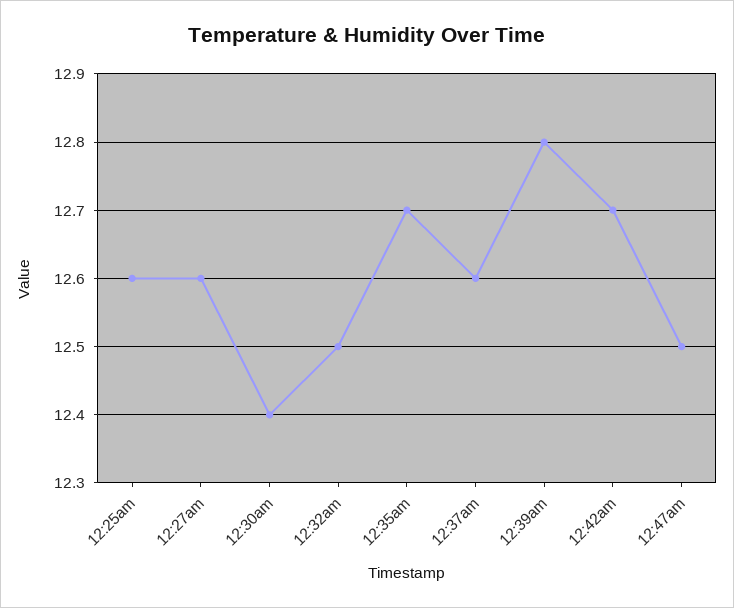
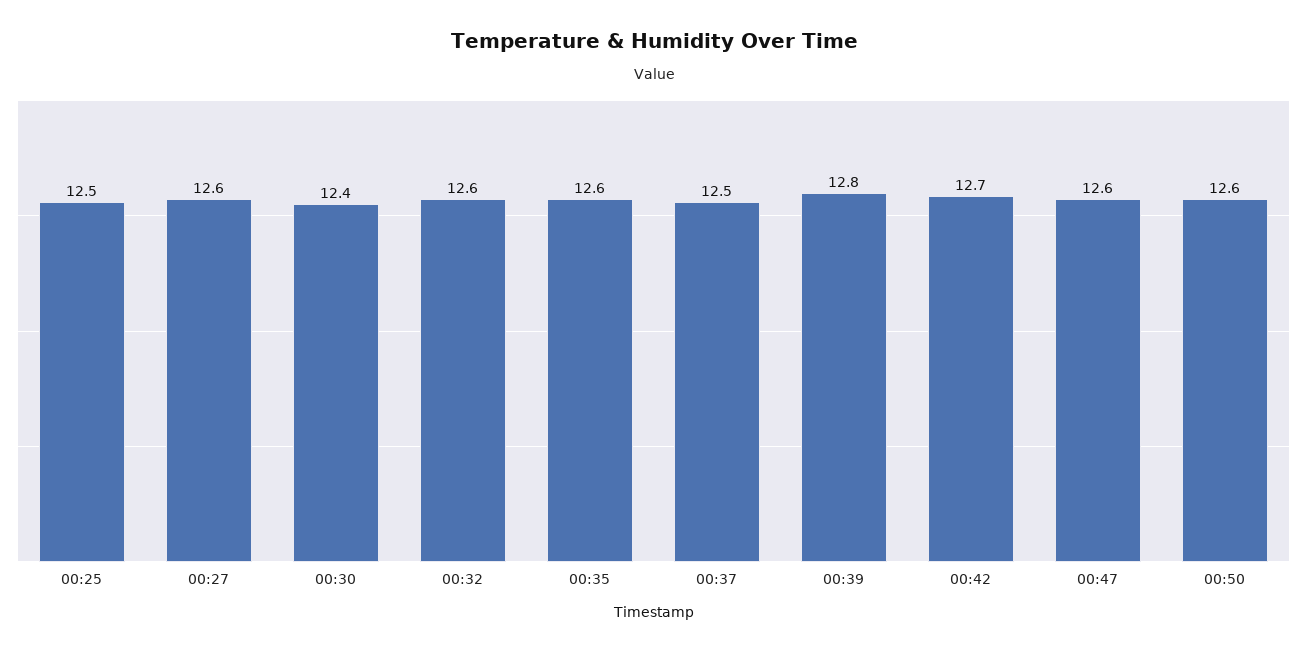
12:25am: 12.6 -> 12.5
12:32am: 12.5 -> 12.6
12:35am: 12.7 -> 12.6
12:37am: 12.6 -> 12.5
12:47am: 12.5 -> 12.6
00:50: none -> 12.6

